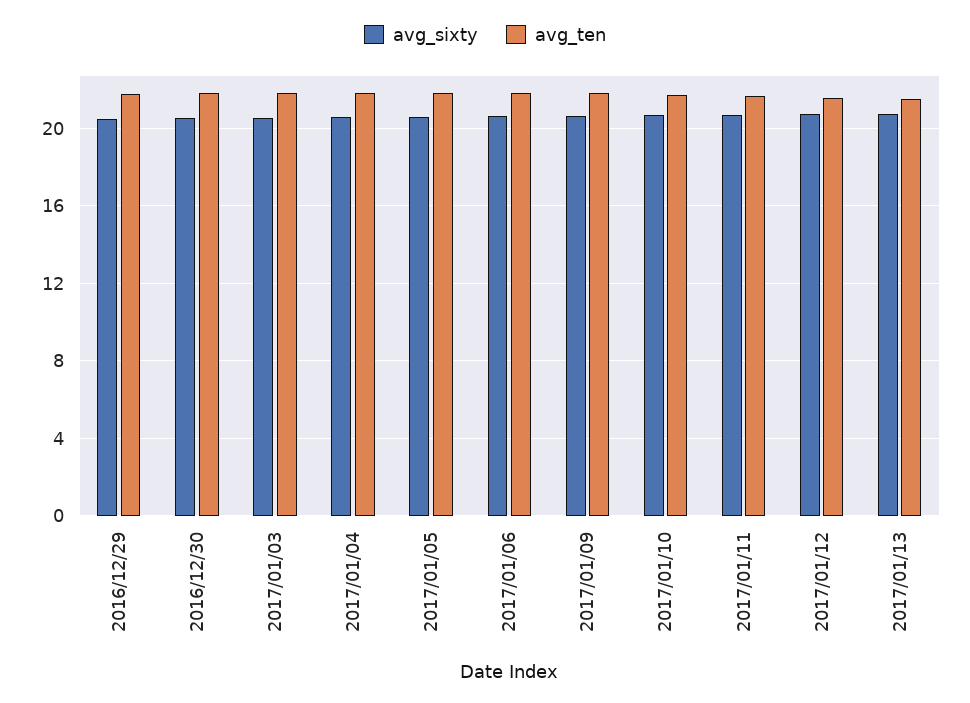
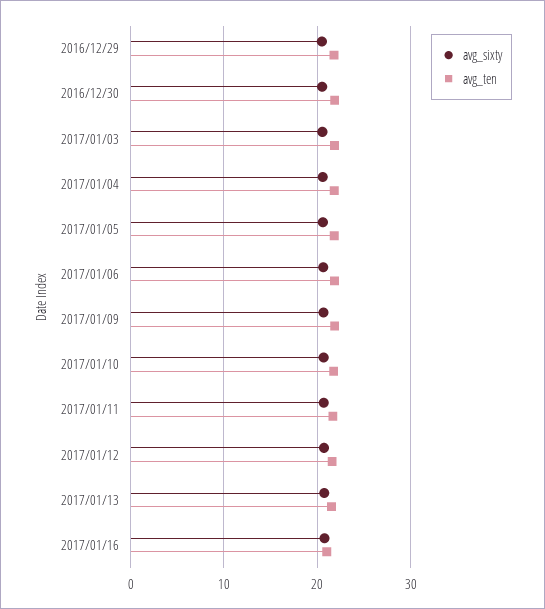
avg_sixty, 2017/01/16: none -> 21
avg_ten, 2017/01/16: none -> 21

